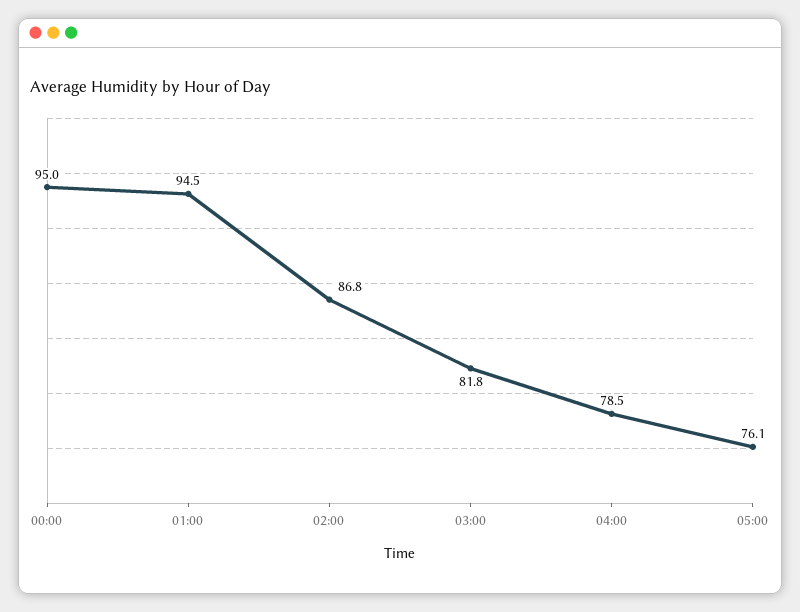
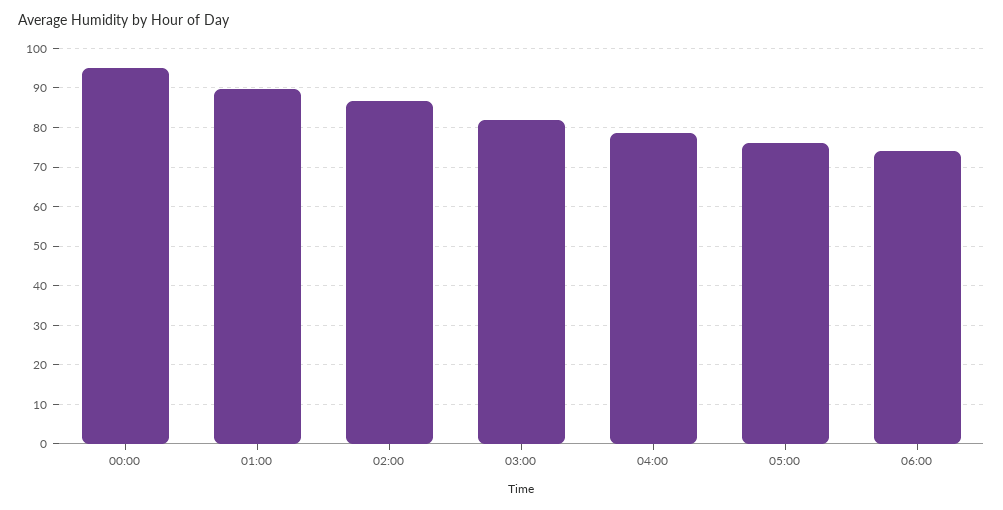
01:00: 94.5 -> 90
06:00: none -> 74

